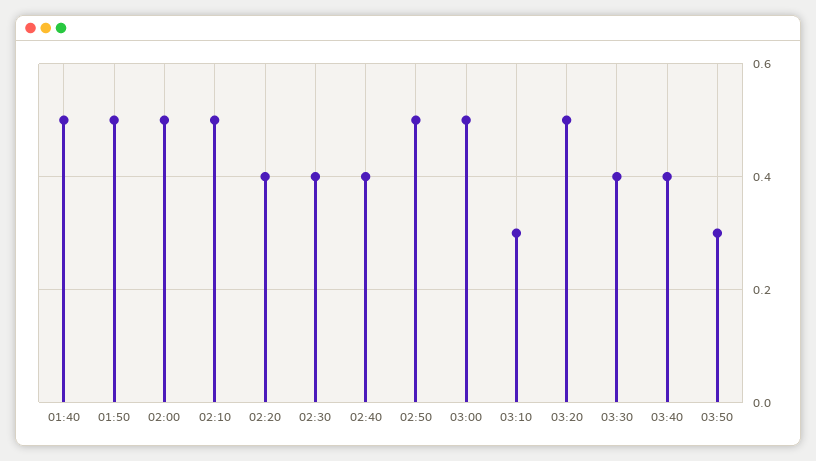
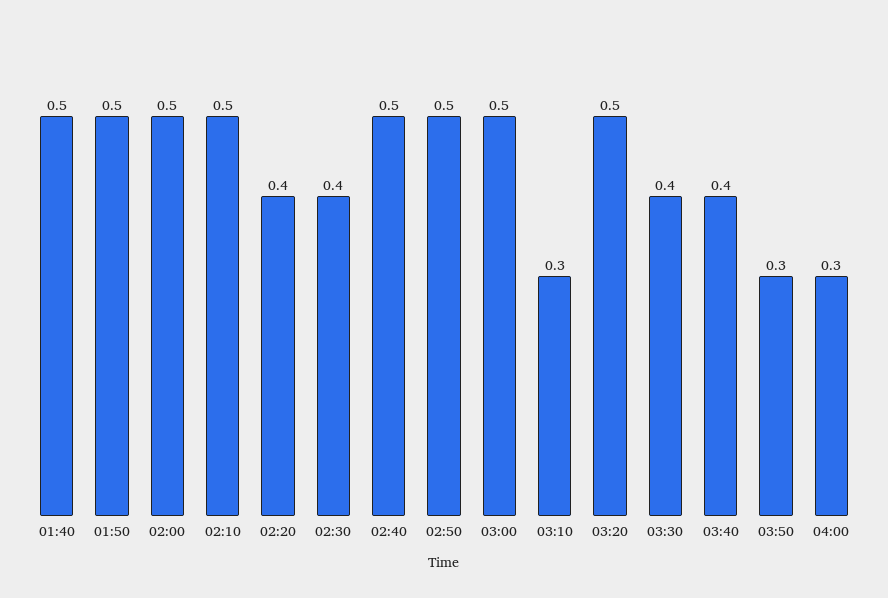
02:40: 0.4 -> 0.5
04:00: none -> 0.3

